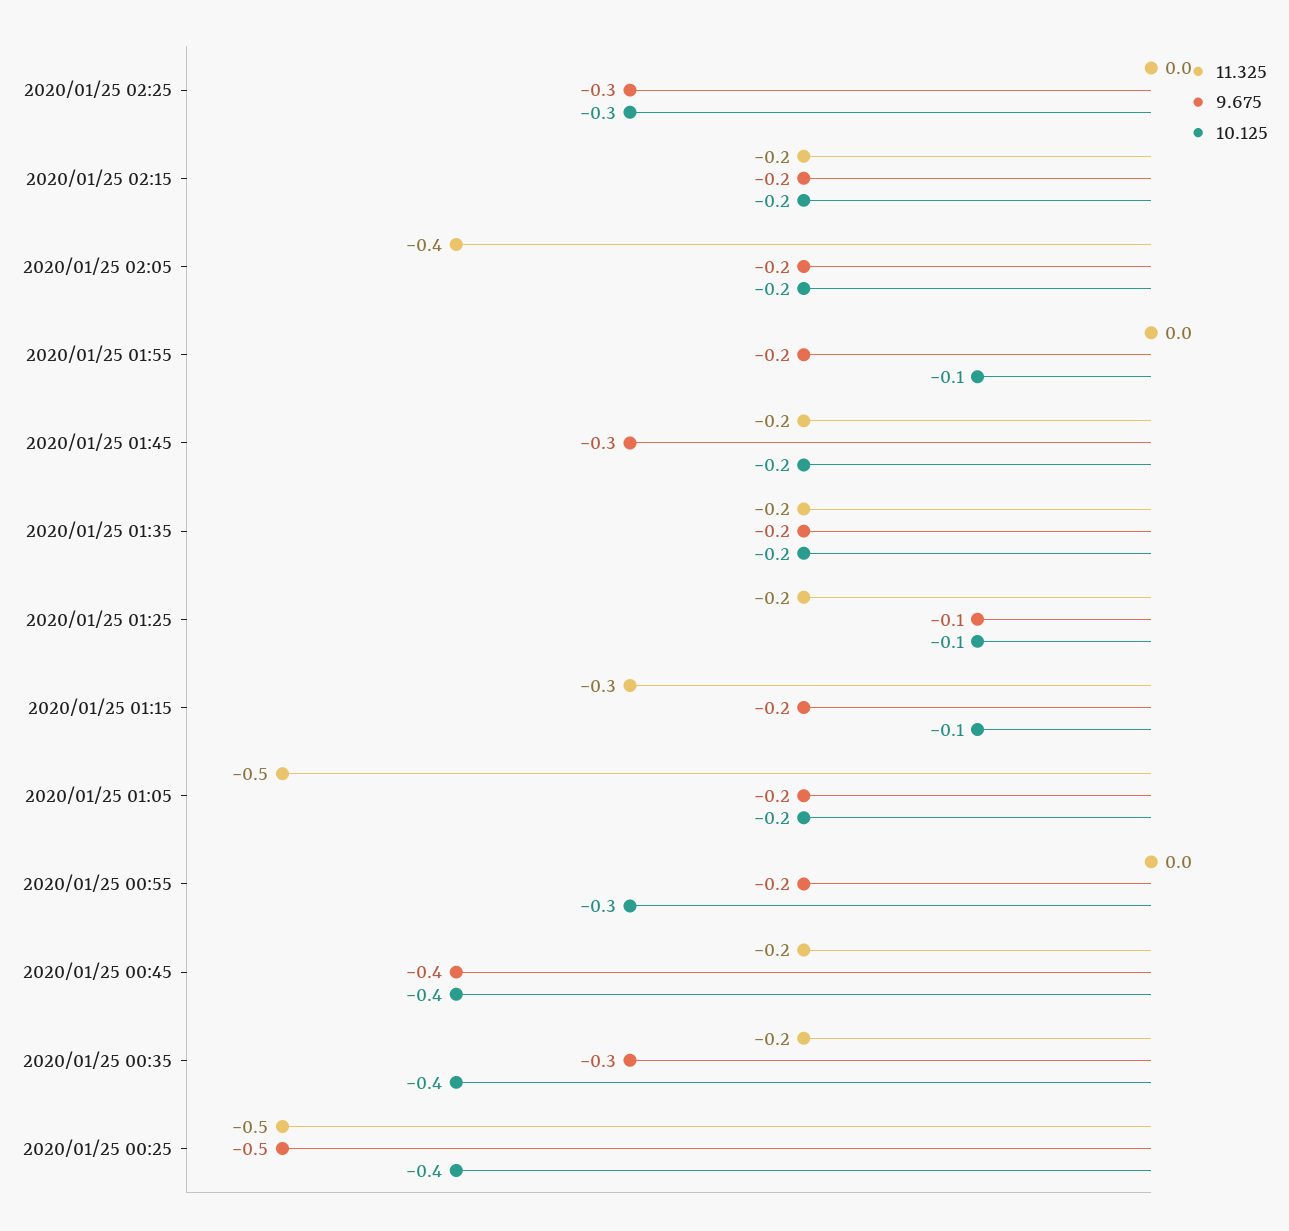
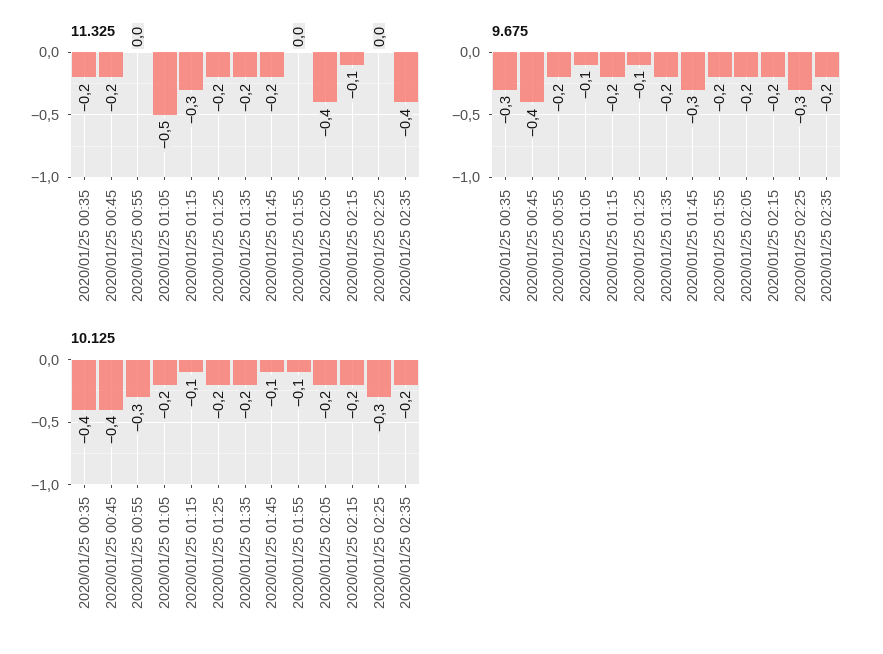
11.325, 2020/01/25 02:15: -0.2 -> -0.1
10.125, 2020/01/25 01:45: -0.2 -> -0.1
10.125, 2020/01/25 01:25: -0.1 -> -0.2
9.675, 2020/01/25 01:05: -0.2 -> -0.1
11.325, 2020/01/25 00:25: -0.5 -> none
9.675, 2020/01/25 00:25: -0.5 -> none
10.125, 2020/01/25 00:25: -0.4 -> none
11.325, 2020/01/25 02:35: none -> -0.4
9.675, 2020/01/25 02:35: none -> -0.2
10.125, 2020/01/25 02:35: none -> -0.2

